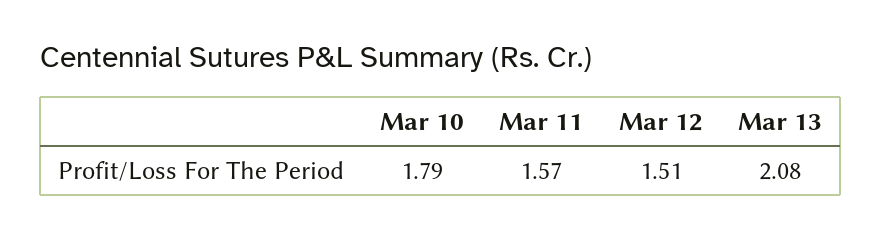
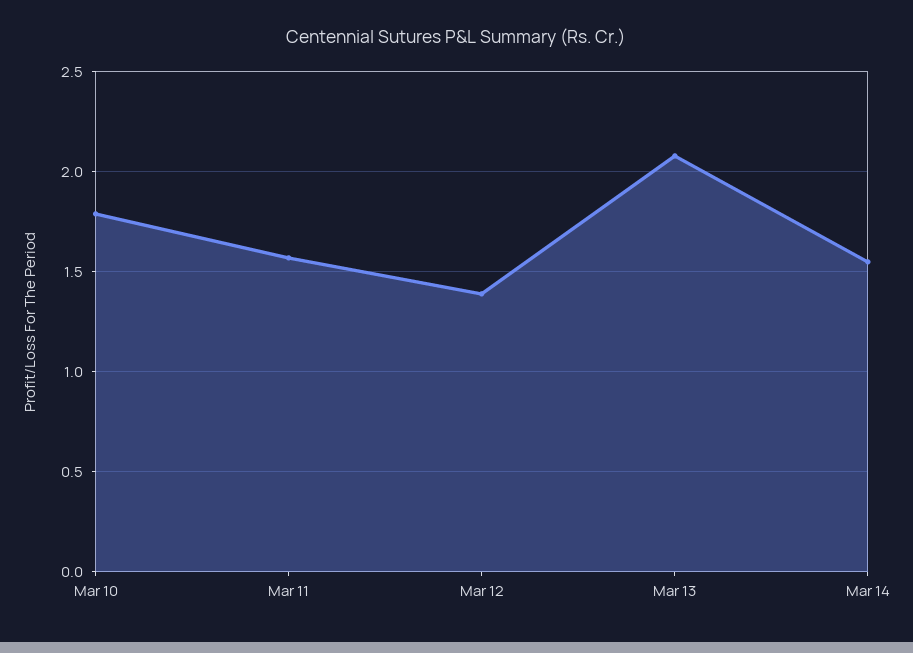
Mar 12: 1.51 -> 1.4
Mar 14: none -> 1.55

